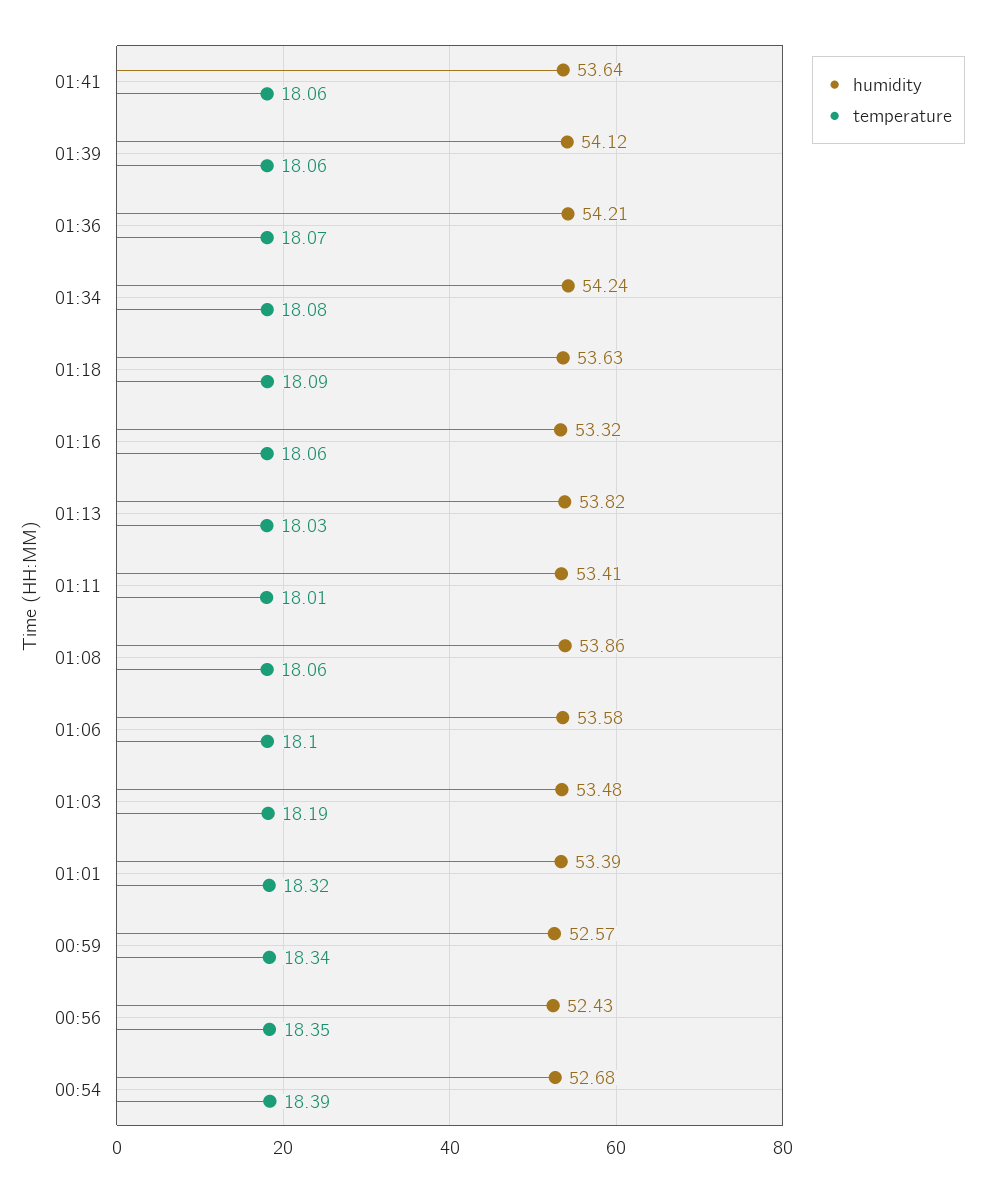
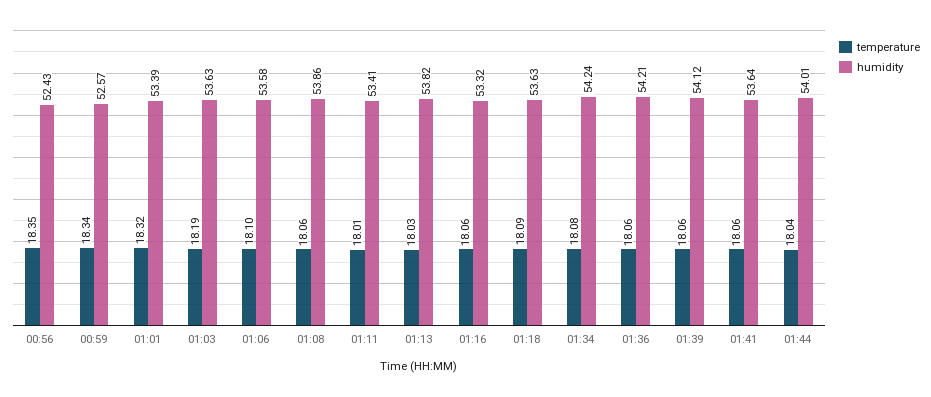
temperature, 01:36: 18.07 -> 18.06
humidity, 01:03: 53.48 -> 53.63
humidity, 00:54: 52.68 -> none
temperature, 00:54: 18.39 -> none
temperature, 01:44: none -> 18.04
humidity, 01:44: none -> 54.01

